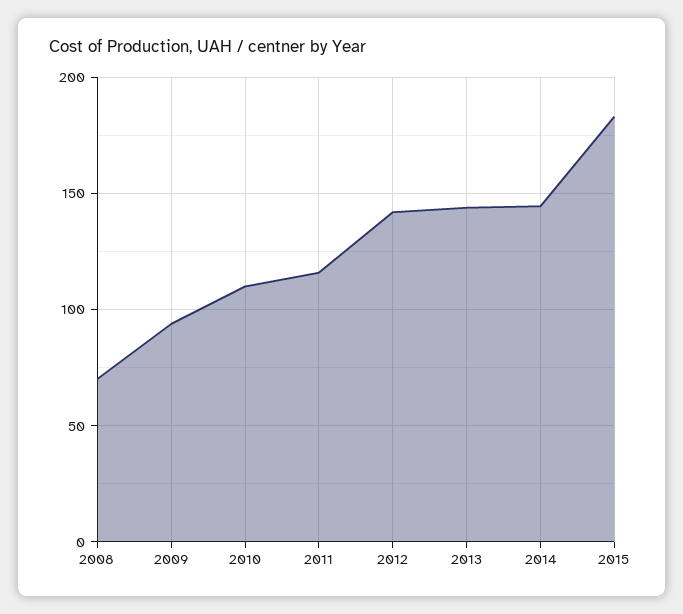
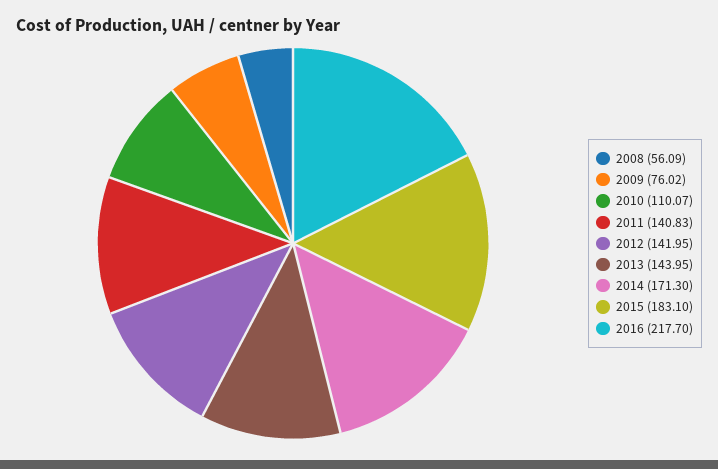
2008: 70 -> 56.09
2009: 95 -> 76.02
2011: 115 -> 140.83
2014: 145 -> 171.3
2016: none -> 217.7

